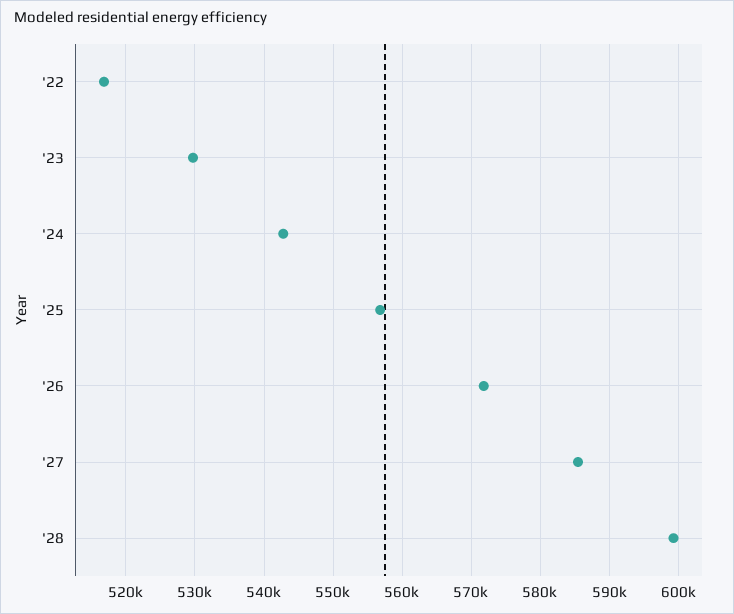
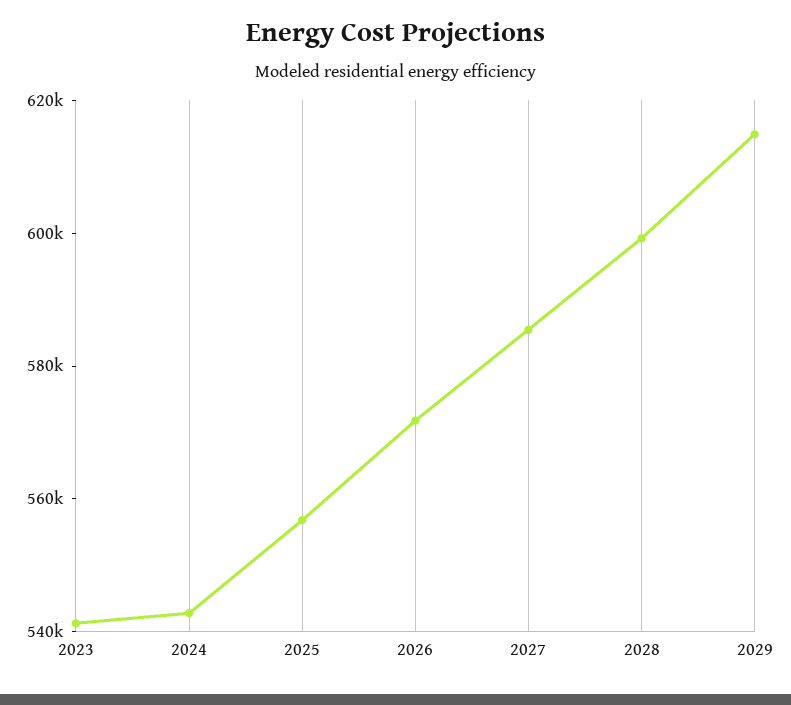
'22: 517000 -> none
'23: 530000 -> 540000
2029: none -> 615000

